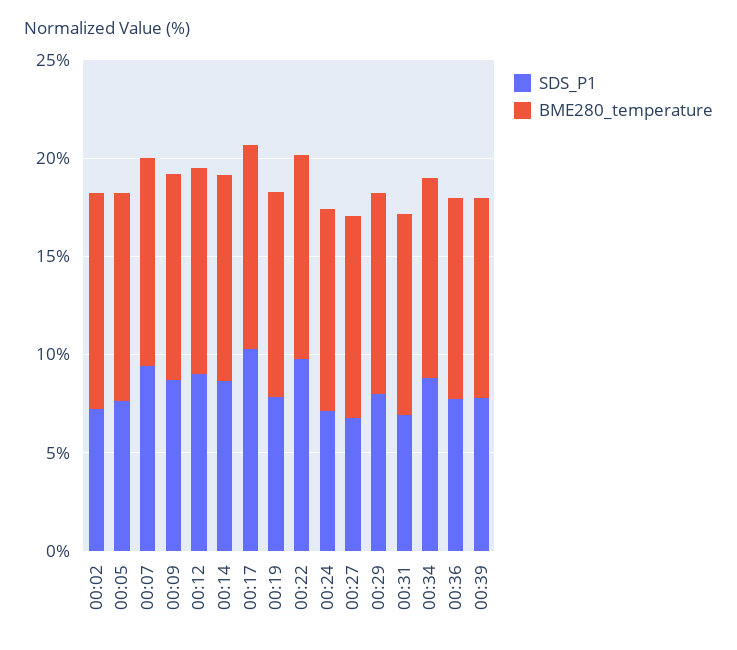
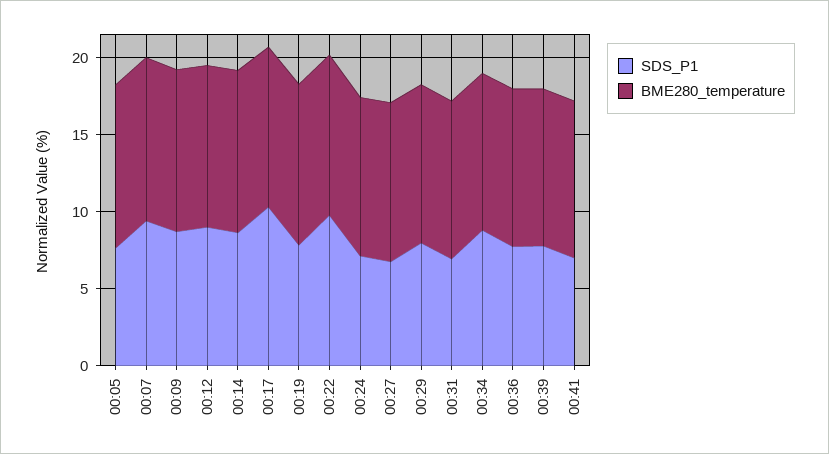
SDS_P1, 00:02: 7 -> none
BME280_temperature, 00:02: 11 -> none
SDS_P1, 00:41: none -> 7
BME280_temperature, 00:41: none -> 10

